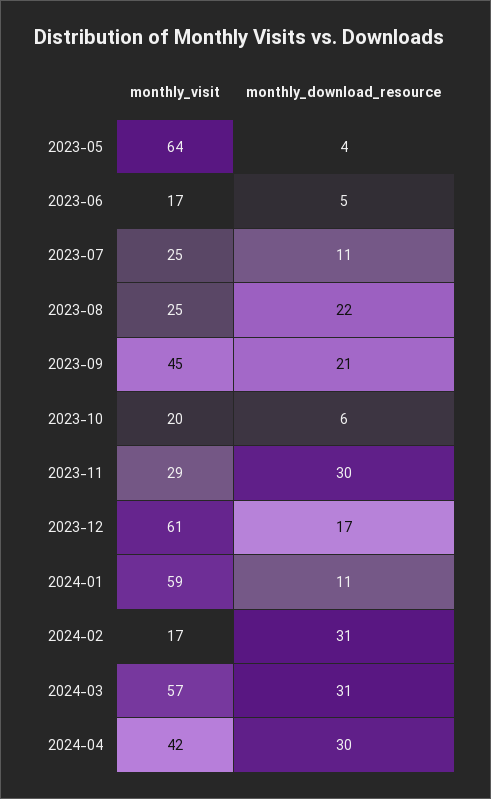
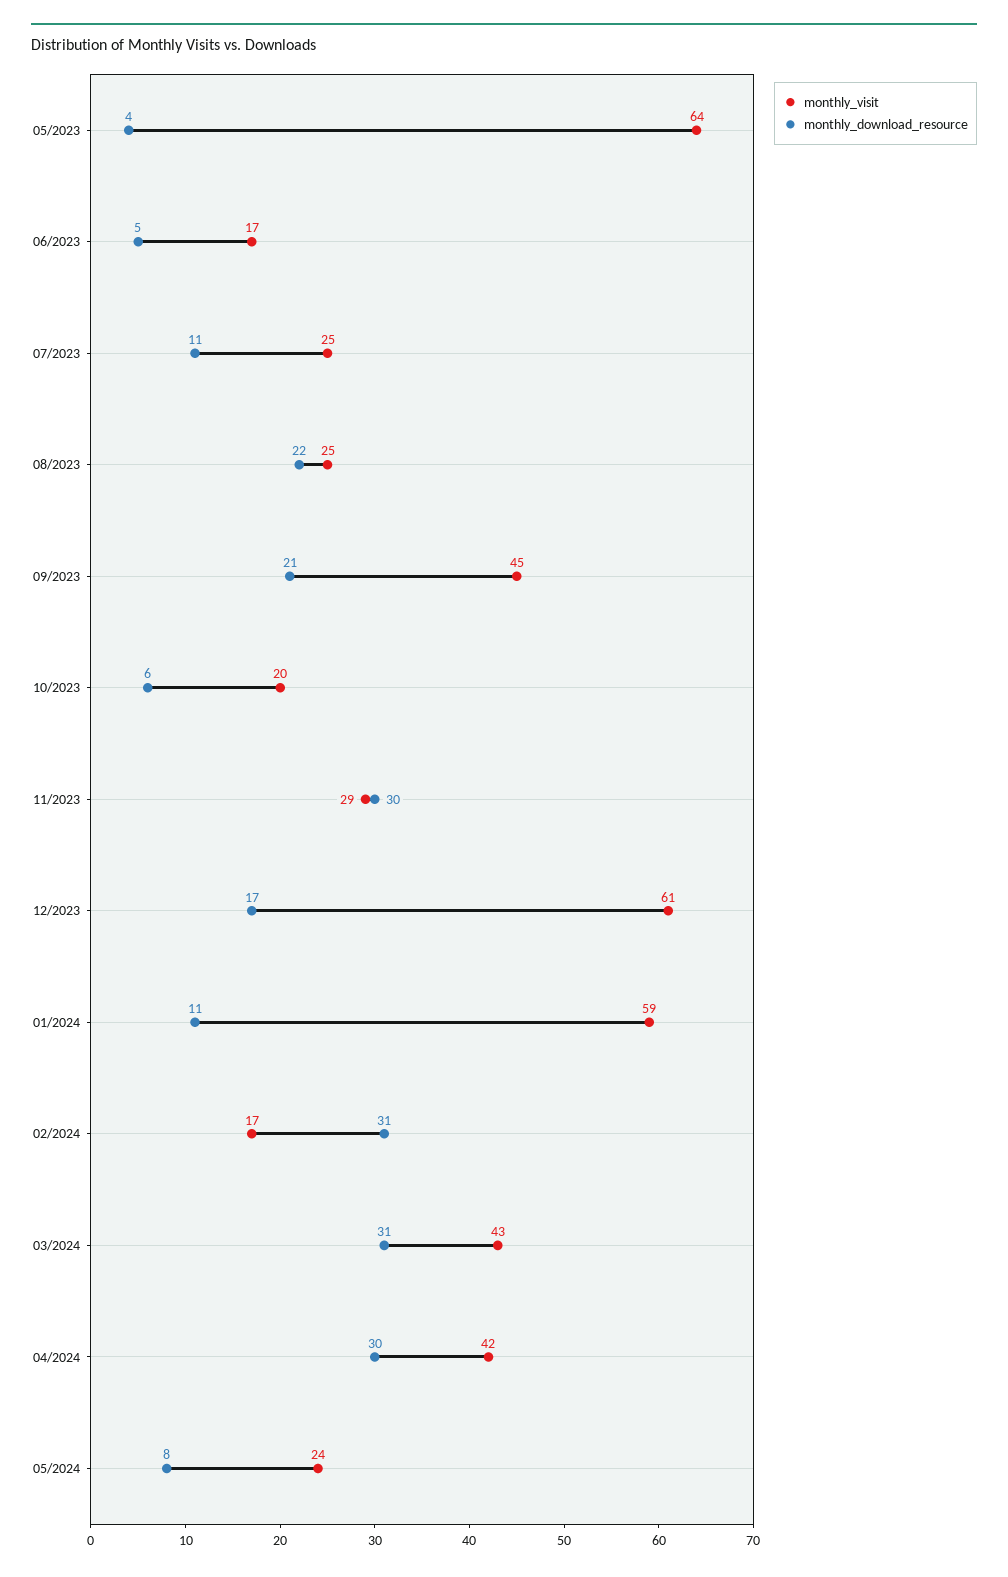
monthly_visit, 2024-03: 57 -> 43
monthly_visit, 05/2024: none -> 24
monthly_download_resource, 05/2024: none -> 8

